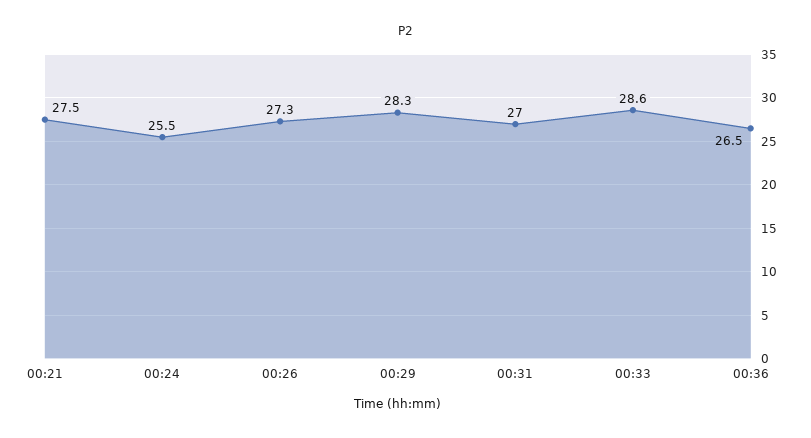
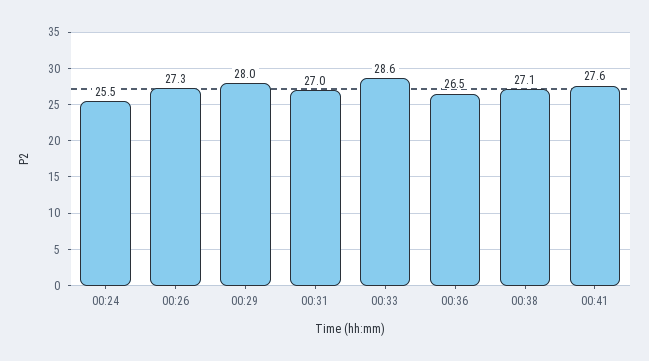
00:21: 27.5 -> none
00:29: 28.3 -> 28
00:38: none -> 27.1
00:41: none -> 27.6

